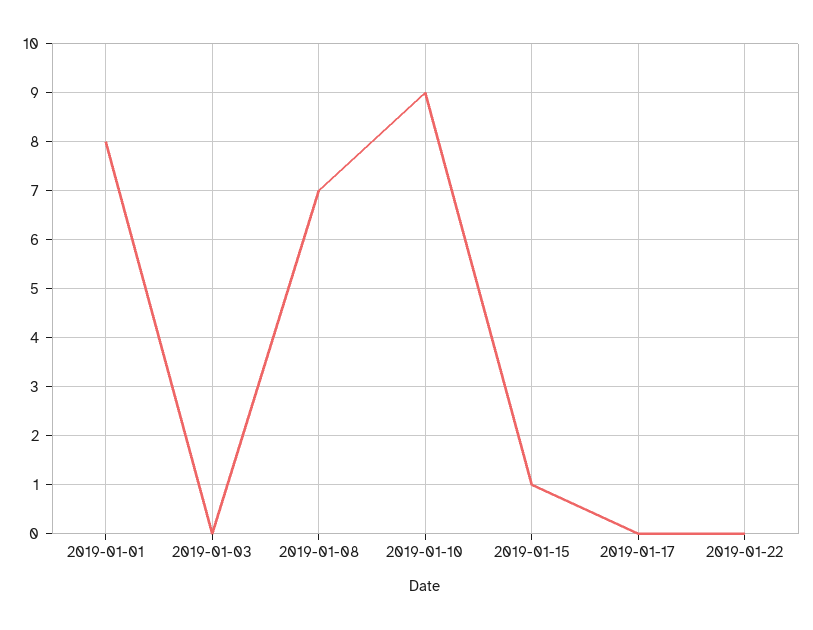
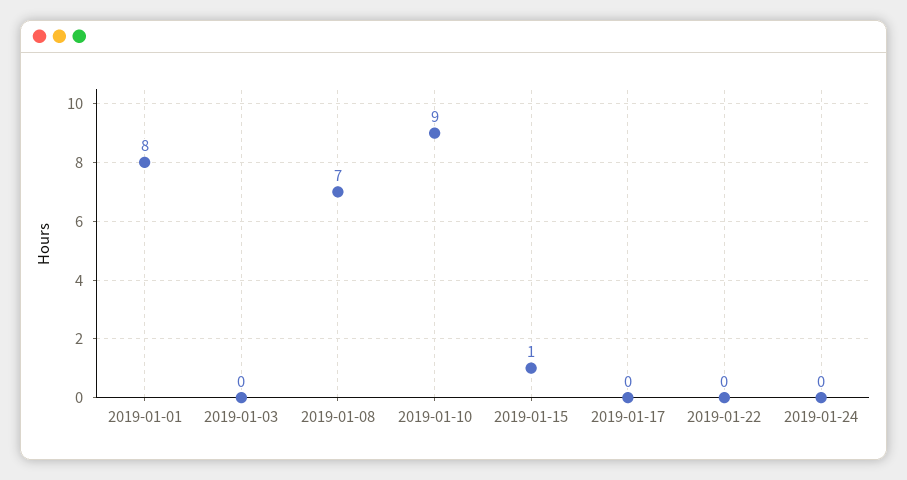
2019-01-24: none -> 0

